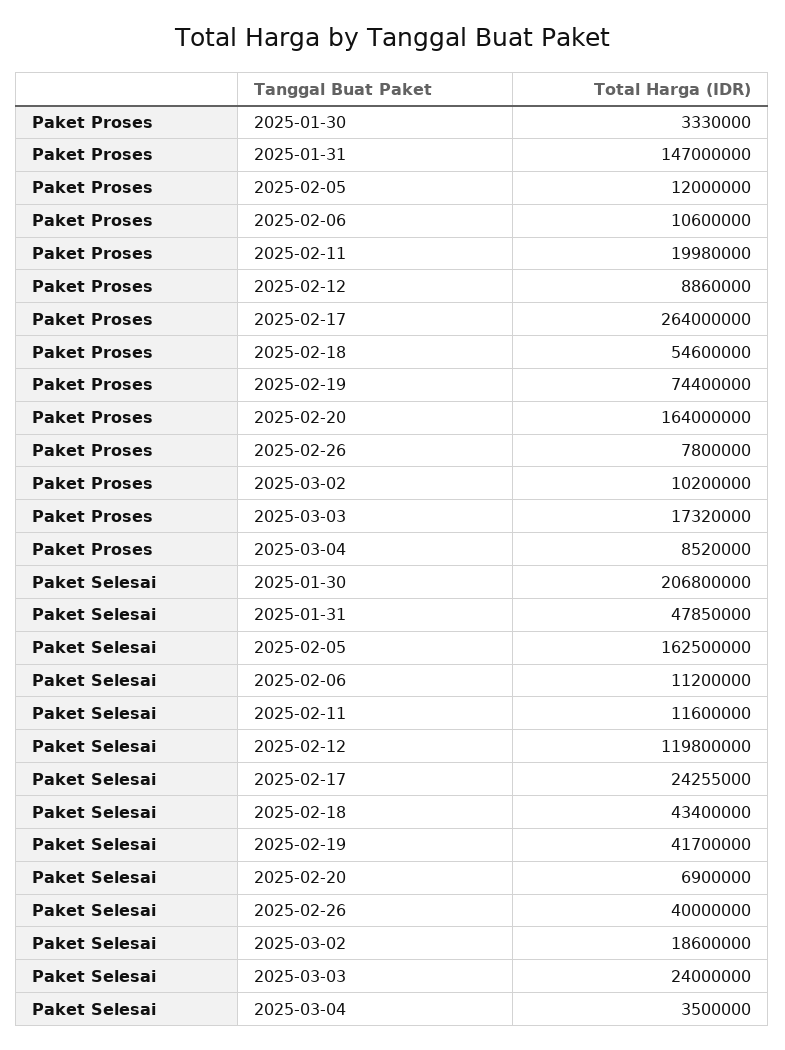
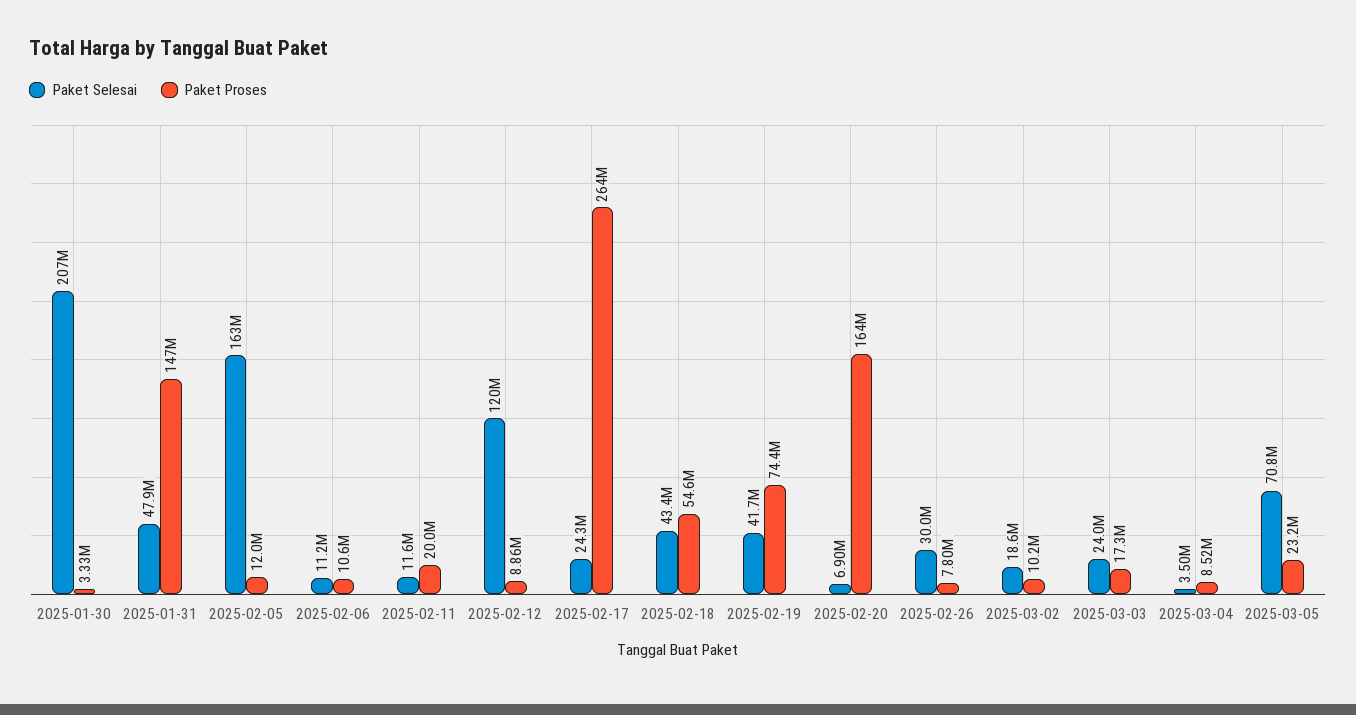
Paket Selesai, 2025-02-26: 40000000 -> 30000000
Paket Selesai, 2025-03-05: none -> 70800000
Paket Proses, 2025-03-05: none -> 23200000

